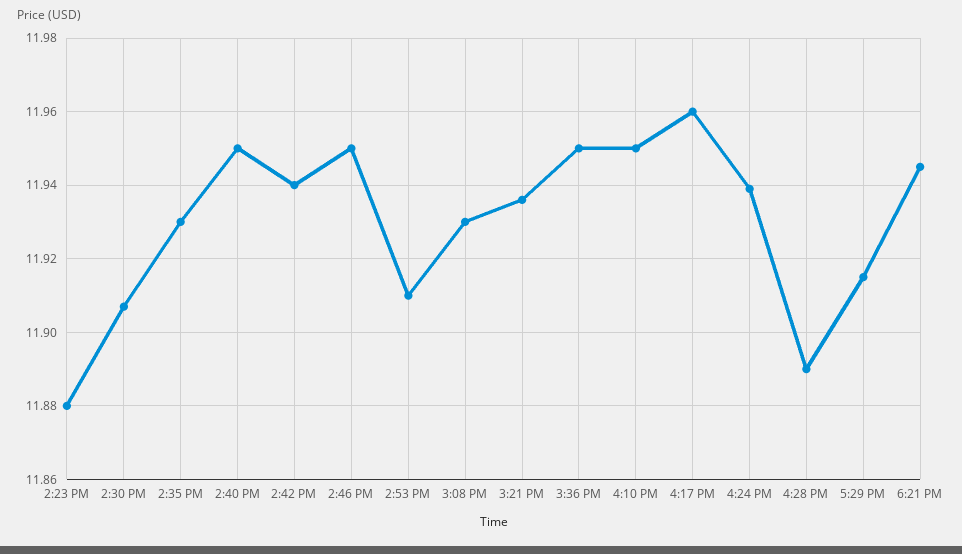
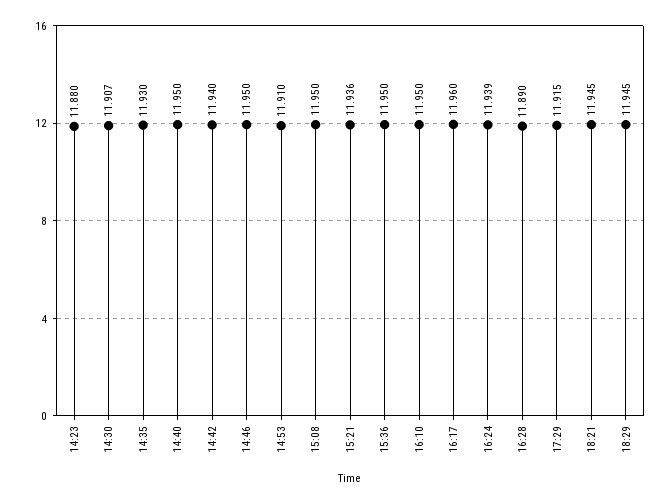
3:08 PM: 11.93 -> 11.95
18:29: none -> 11.945

